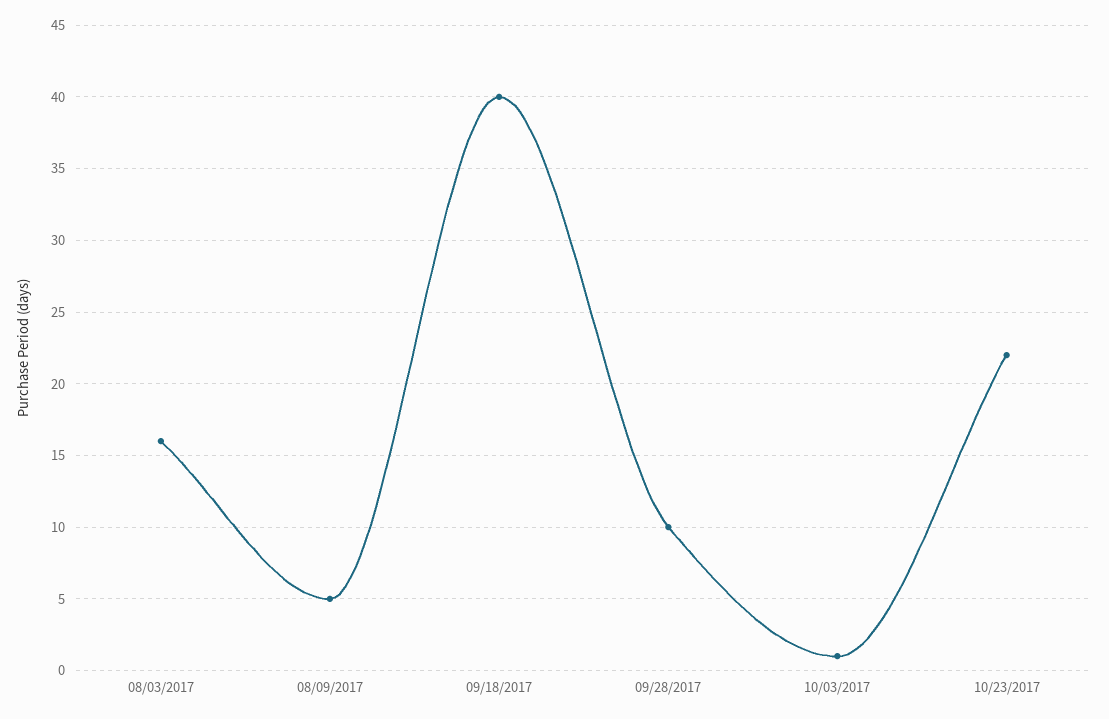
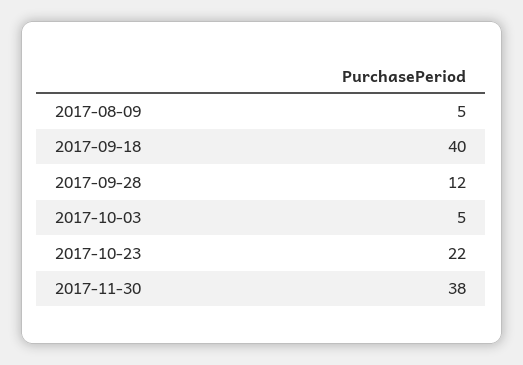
08/03/2017: 16 -> none
09/28/2017: 10 -> 12
10/03/2017: 1 -> 5
2017-11-30: none -> 38

